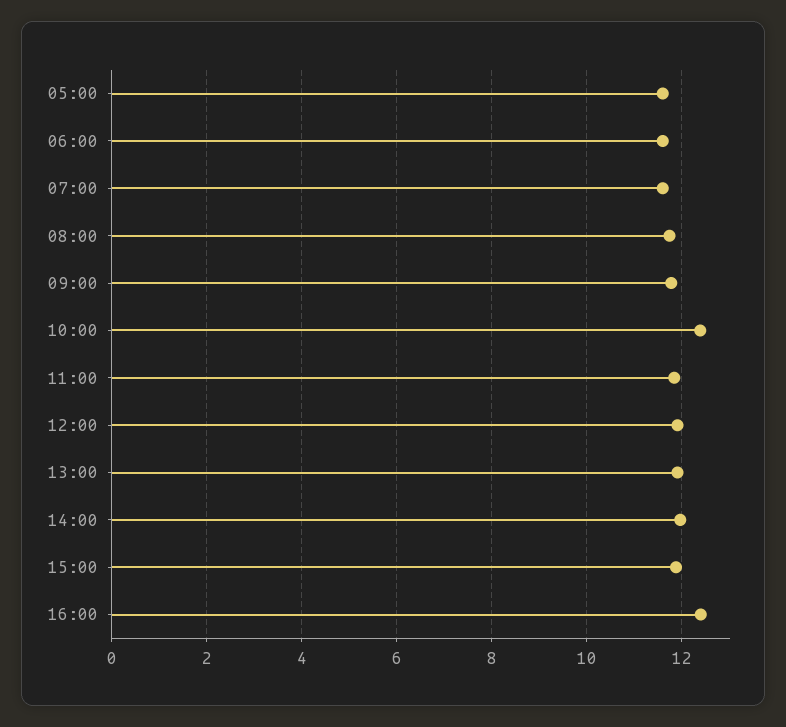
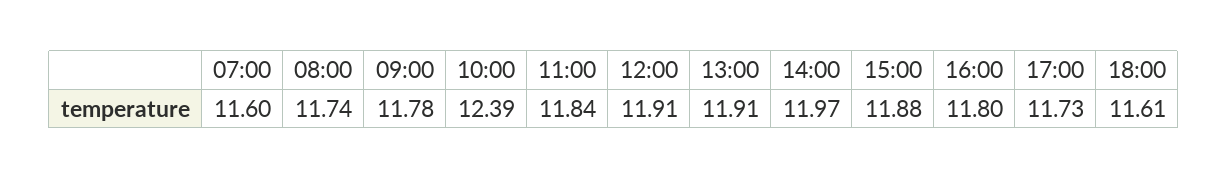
05:00: 11.6 -> none
06:00: 11.6 -> none
16:00: 12.4 -> 11.8
17:00: none -> 11.73
18:00: none -> 11.61

